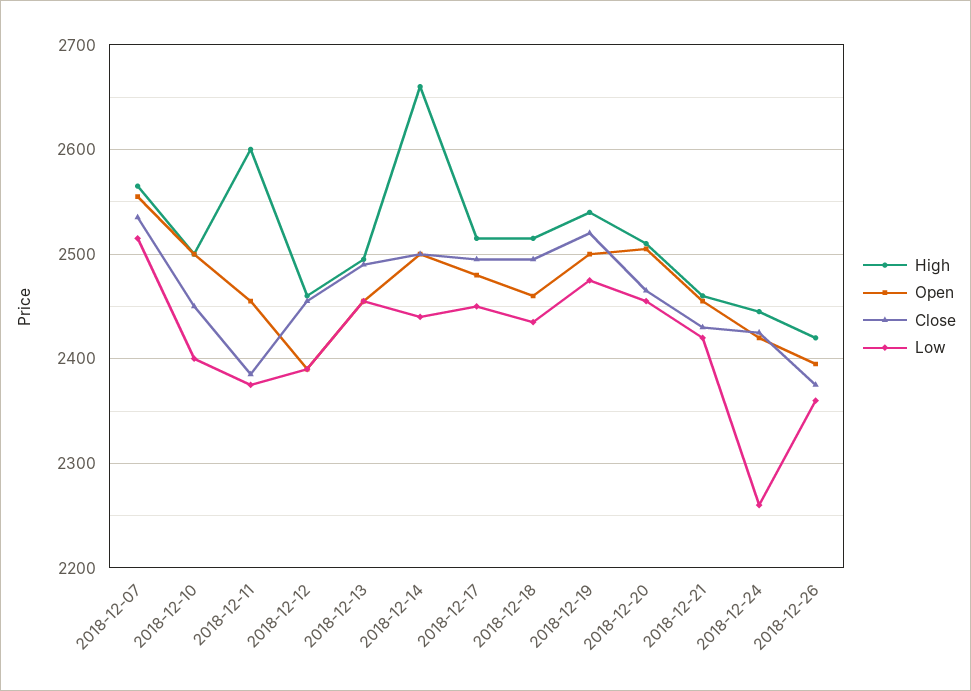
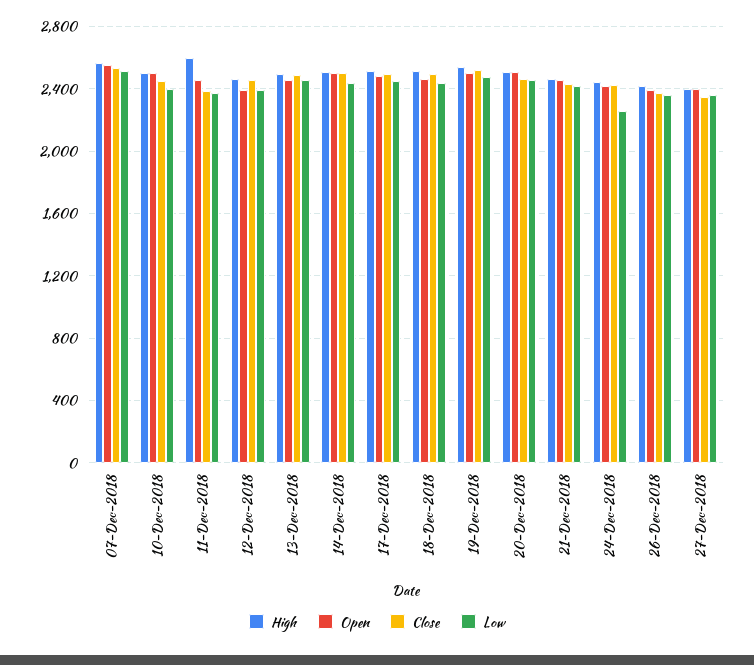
High, 2018-12-14: 2660 -> 2500
High, 27-Dec-2018: none -> 2400
Open, 27-Dec-2018: none -> 2400
Close, 27-Dec-2018: none -> 2350
Low, 27-Dec-2018: none -> 2350

